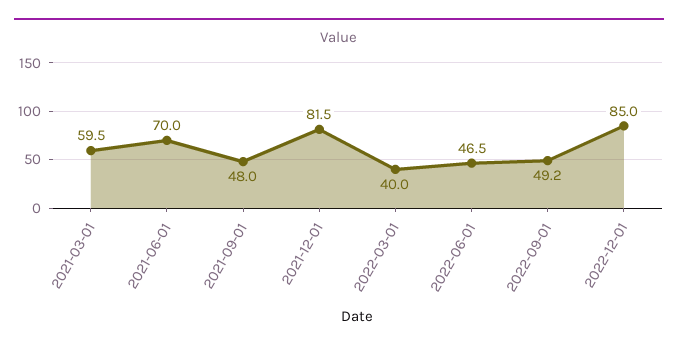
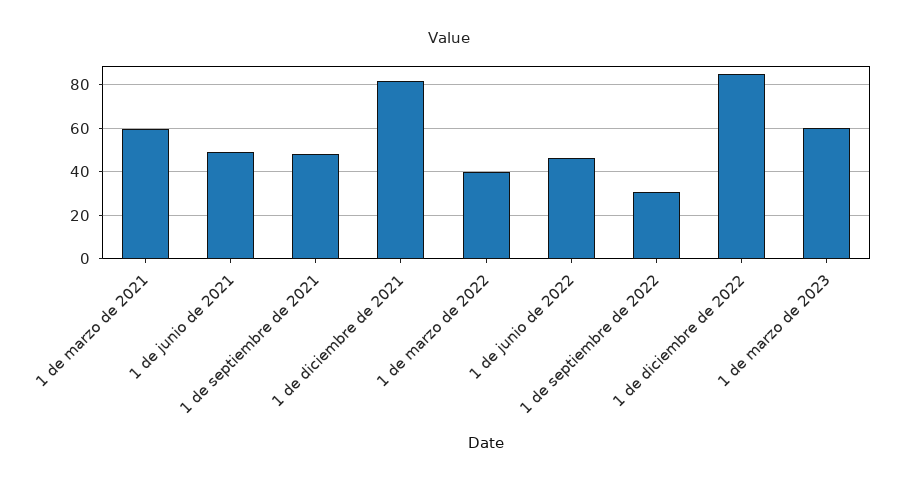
2021-06-01: 70 -> 50
2022-09-01: 49.2 -> 30
1 de marzo de 2023: none -> 60

